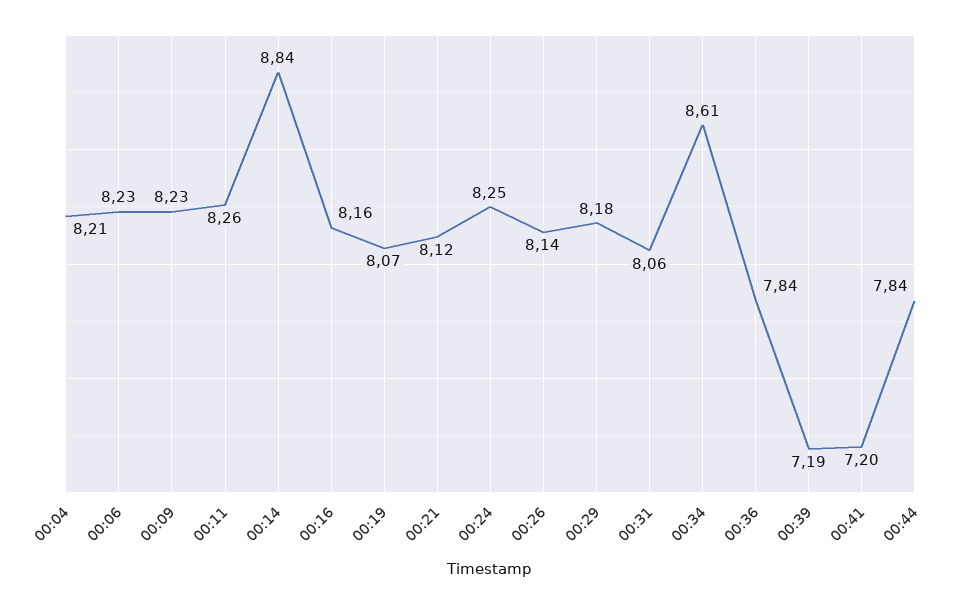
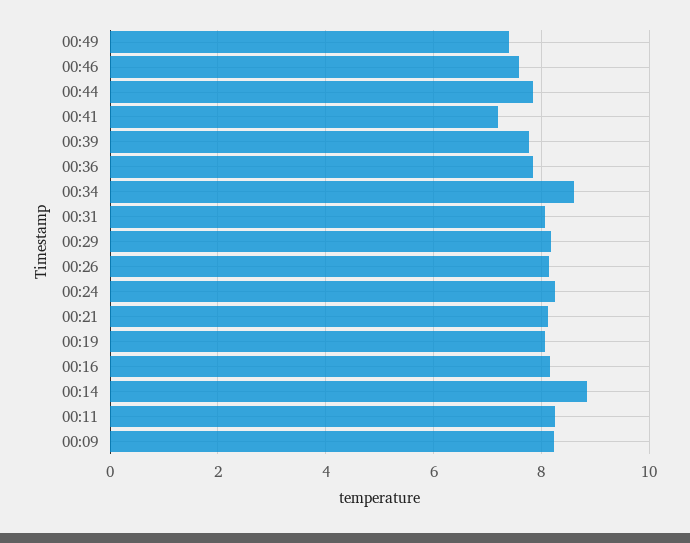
00:04: 8.21 -> none
00:06: 8.23 -> none
00:39: 7.19 -> 7.8
00:49: none -> 7.4
00:46: none -> 7.6

